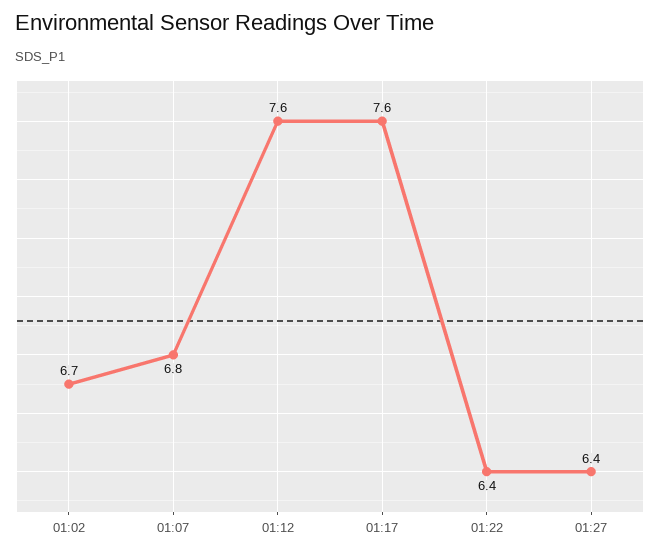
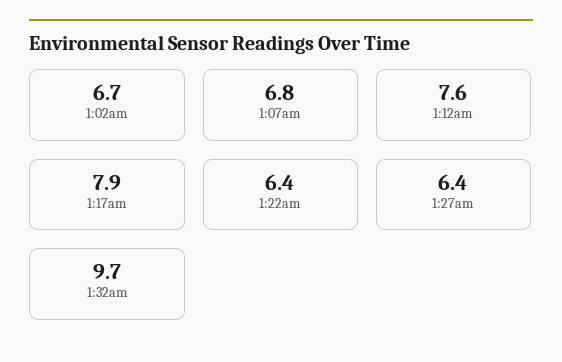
01:17: 7.6 -> 7.9
1:32am: none -> 9.7

